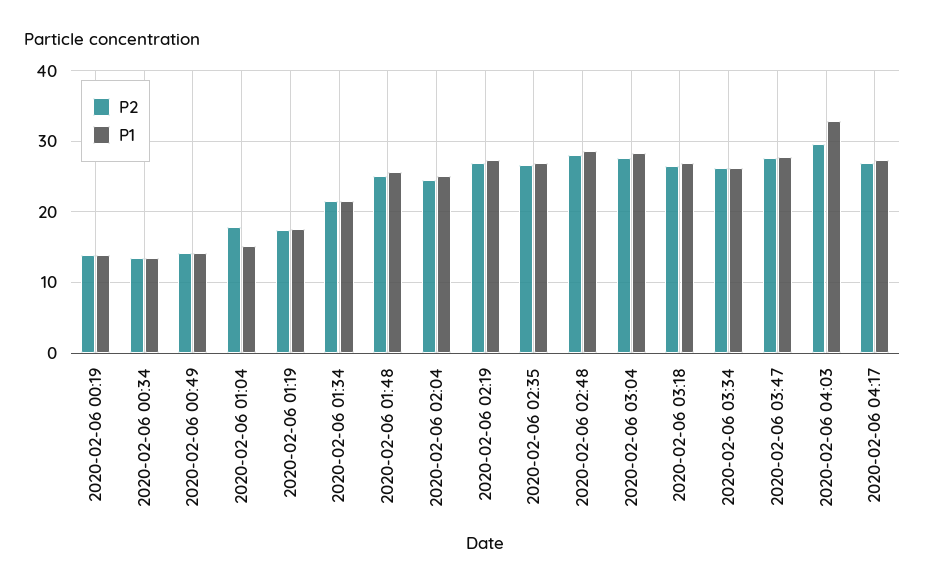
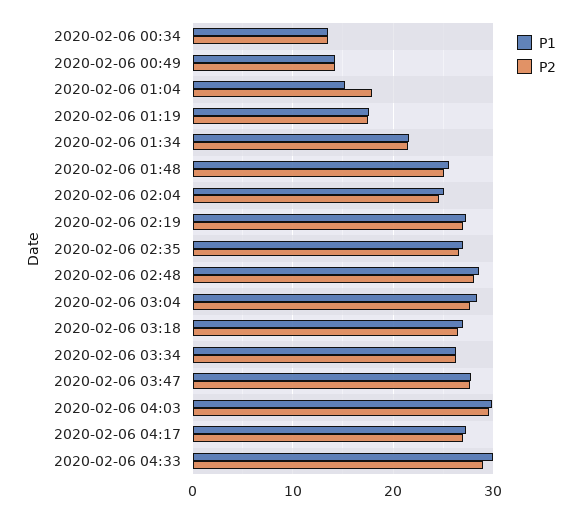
P2, 2020-02-06 00:19: 14 -> none
P1, 2020-02-06 00:19: 14 -> none
P1, 2020-02-06 04:03: 33 -> 30
P1, 2020-02-06 04:33: none -> 30
P2, 2020-02-06 04:33: none -> 29

